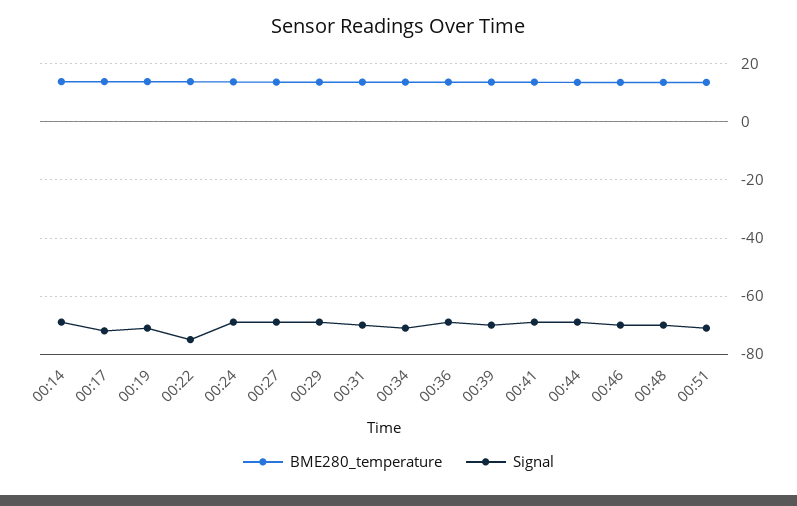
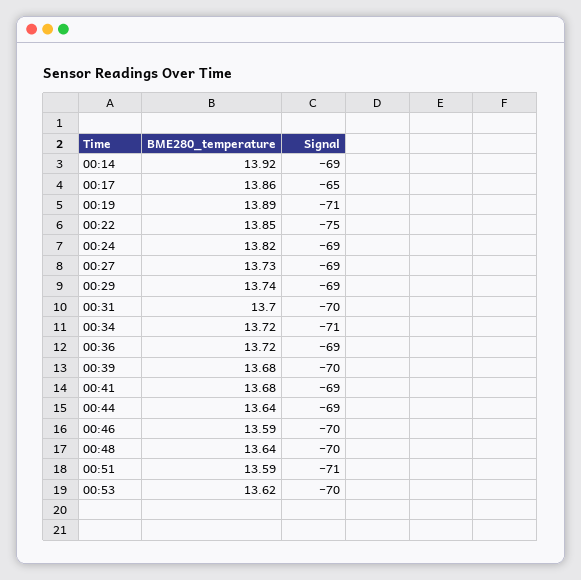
Signal, 00:17: -72.5 -> -65
BME280_temperature, 00:53: none -> 13.62
Signal, 00:53: none -> -70

